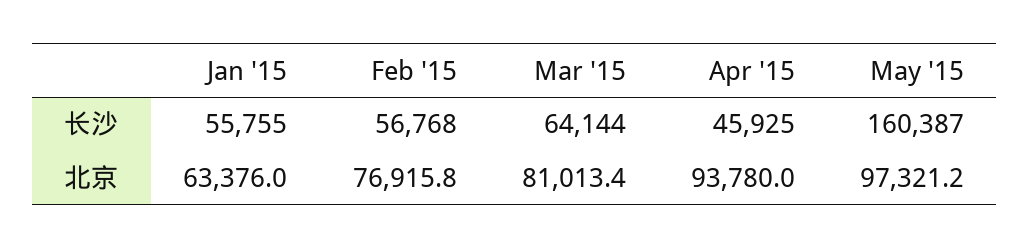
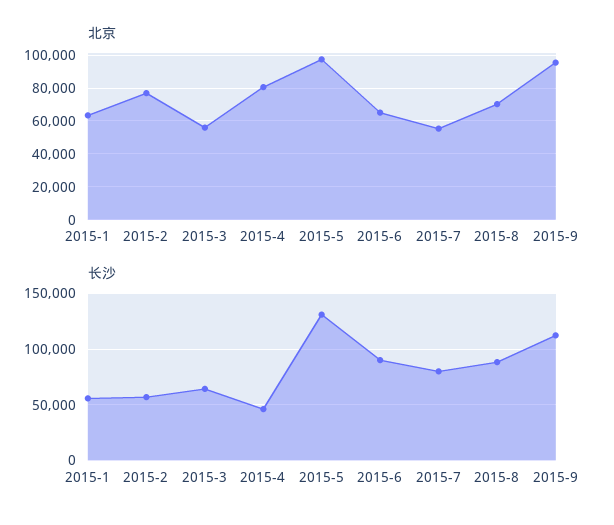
长沙, May '15: 160387 -> 130000
北京, Mar '15: 81013.4 -> 55000
北京, Apr '15: 93780 -> 80000
北京, 2015-6: none -> 65000
北京, 2015-7: none -> 55000
北京, 2015-8: none -> 70000
北京, 2015-9: none -> 95000
长沙, 2015-6: none -> 90000
长沙, 2015-7: none -> 80000
长沙, 2015-8: none -> 90000
长沙, 2015-9: none -> 110000

